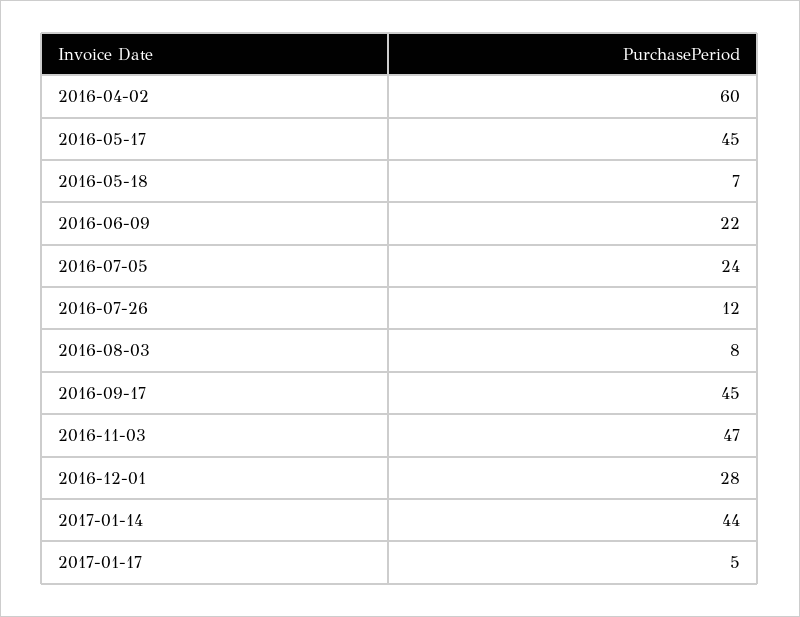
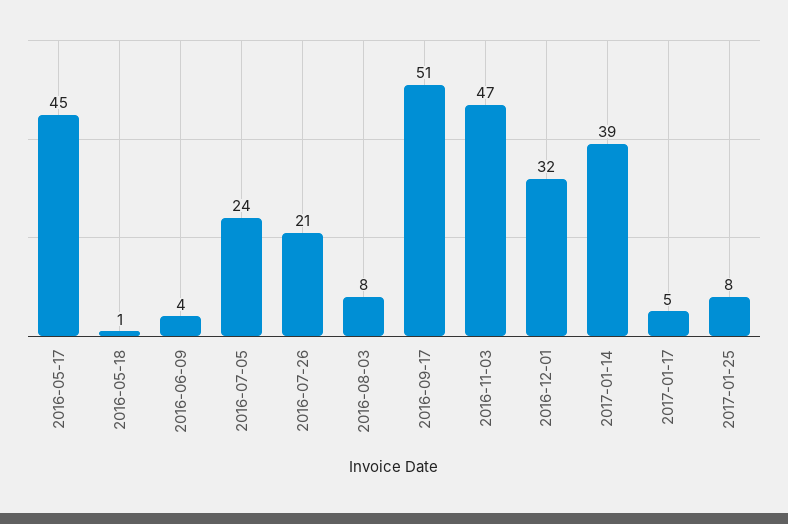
2016-04-02: 60 -> none
2016-05-18: 7 -> 1
2016-06-09: 22 -> 4
2016-07-26: 12 -> 21
2016-09-17: 45 -> 51
2016-12-01: 28 -> 32
2017-01-14: 44 -> 39
2017-01-25: none -> 8

